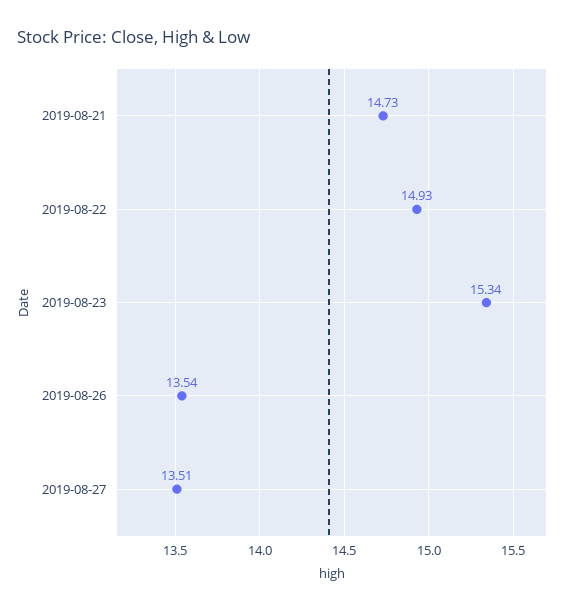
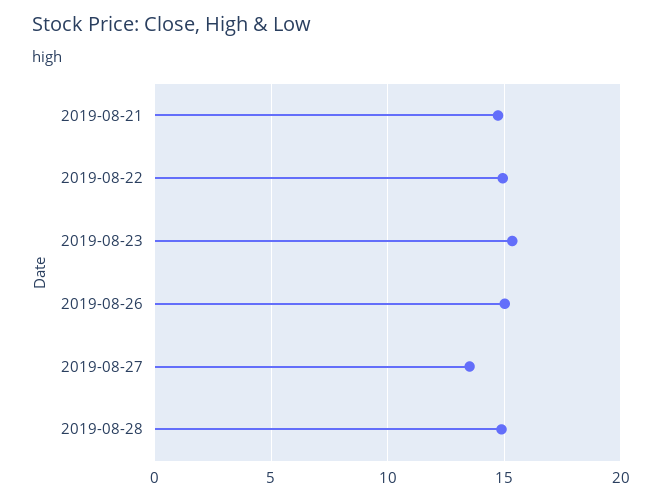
2019-08-26: 13.54 -> 15
2019-08-28: none -> 15

